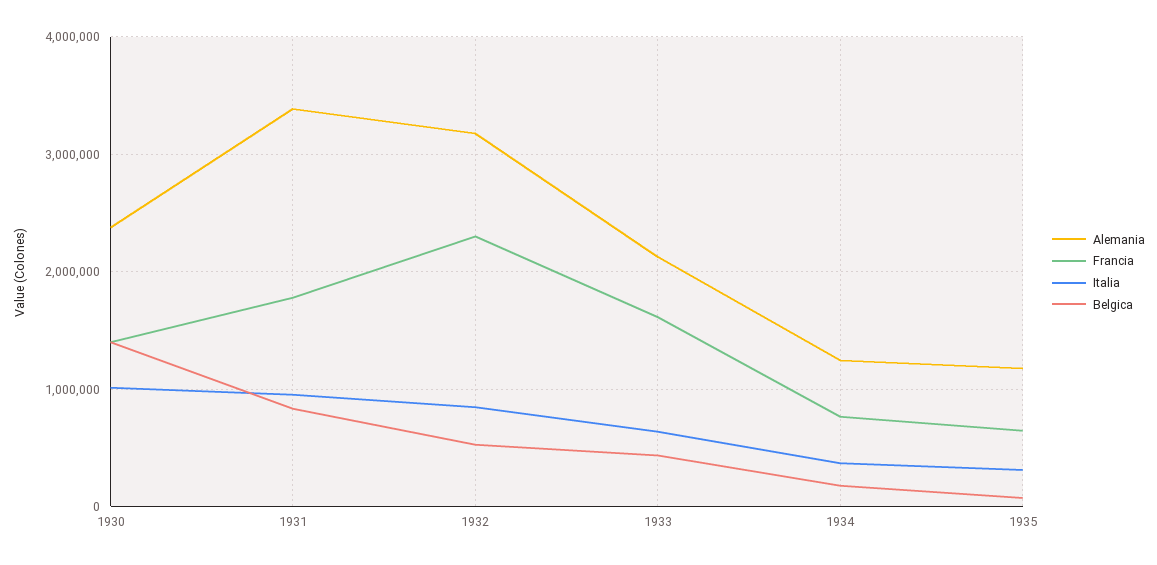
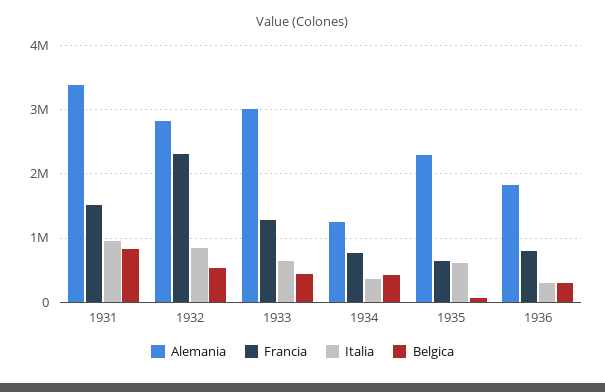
Alemania, 1930: 2400000 -> none
Francia, 1930: 1400000 -> none
Italia, 1930: 1000000 -> none
Belgica, 1930: 1400000 -> none
Francia, 1931: 1800000 -> 1500000
Alemania, 1932: 3200000 -> 2800000
Alemania, 1933: 2100000 -> 3000000
Francia, 1933: 1600000 -> 1300000
Belgica, 1934: 200000 -> 400000
Alemania, 1935: 1200000 -> 2300000
Italia, 1935: 300000 -> 600000
Alemania, 1936: none -> 1800000
Francia, 1936: none -> 800000
Italia, 1936: none -> 300000
Belgica, 1936: none -> 300000

